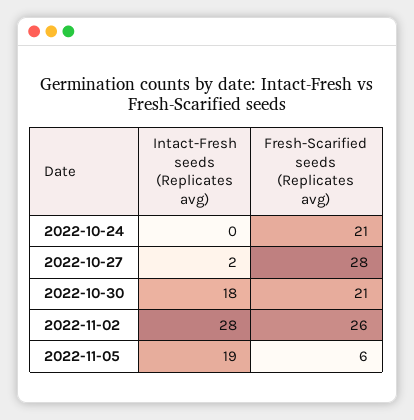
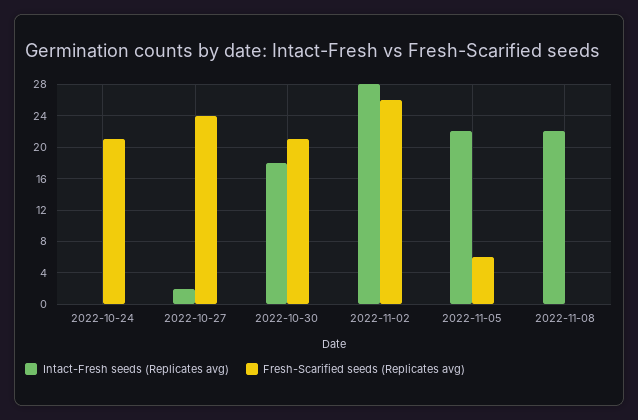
Fresh-Scarified seeds (Replicates avg), 2022-10-27: 28 -> 24
Intact-Fresh seeds (Replicates avg), 2022-11-05: 19 -> 22
Intact-Fresh seeds (Replicates avg), 2022-11-08: none -> 22
Fresh-Scarified seeds (Replicates avg), 2022-11-08: none -> 0

